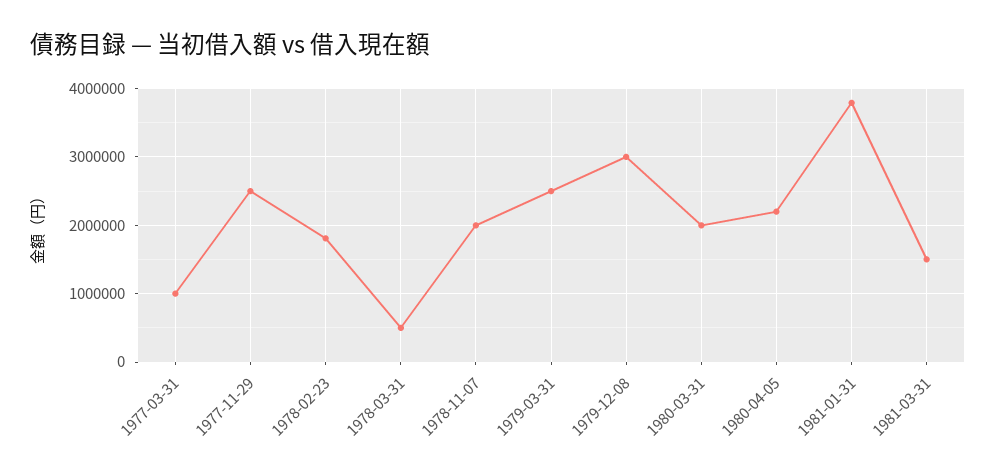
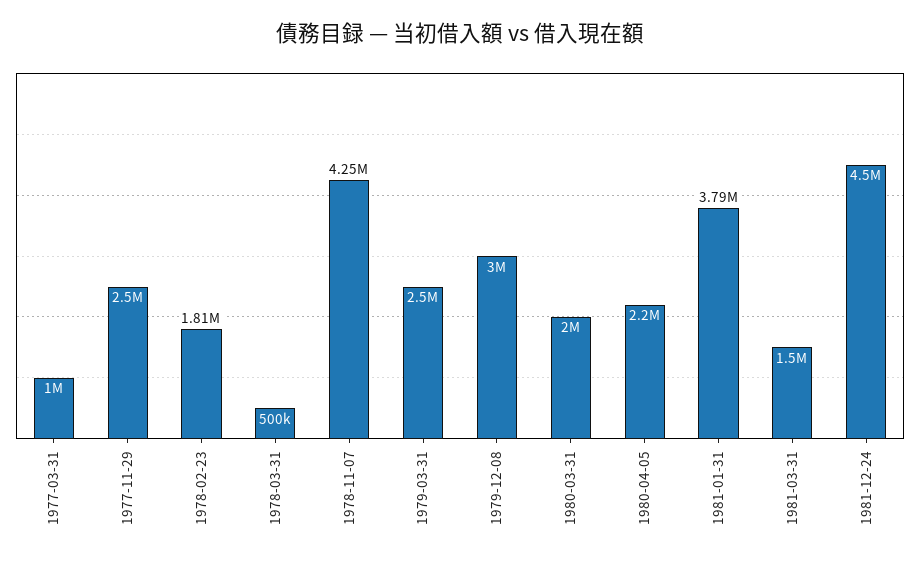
1978-11-07: 2000000 -> 4250000
1981-12-24: none -> 4500000

